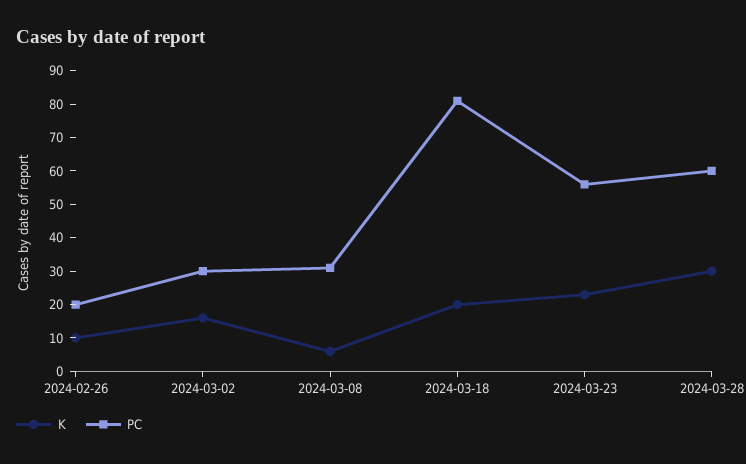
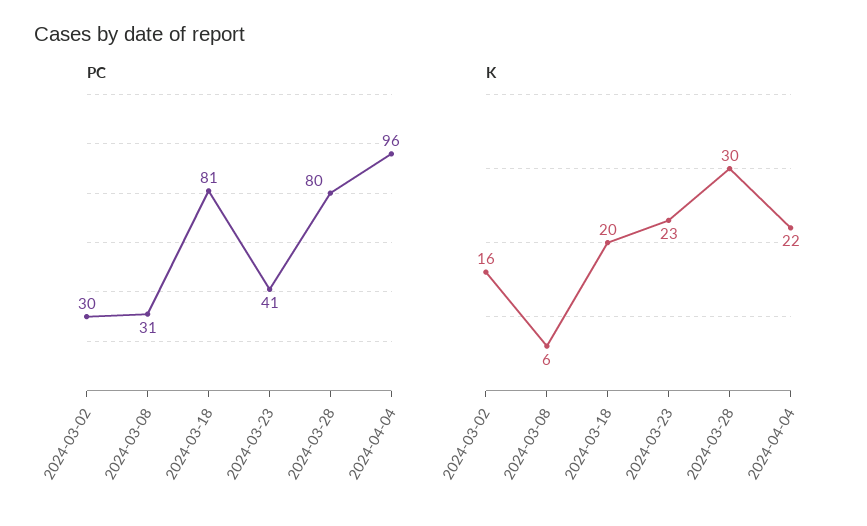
K, 2024-02-26: 10 -> none
PC, 2024-02-26: 20 -> none
PC, 2024-03-23: 55 -> 41
PC, 2024-03-28: 60 -> 80
PC, 2024-04-04: none -> 96
K, 2024-04-04: none -> 22

